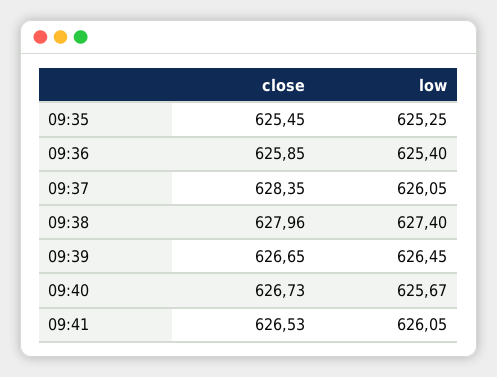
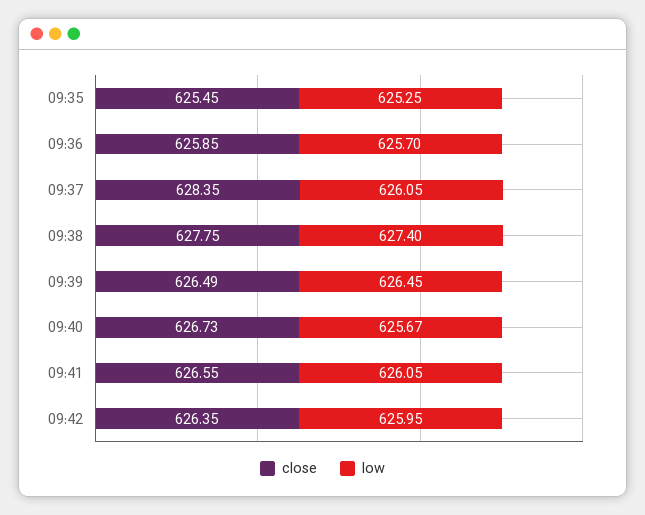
low, 09:36: 625.4 -> 625.7
close, 09:38: 627.96 -> 627.75
close, 09:39: 626.65 -> 626.49
close, 09:41: 626.53 -> 626.55
close, 09:42: none -> 626.35
low, 09:42: none -> 625.95

